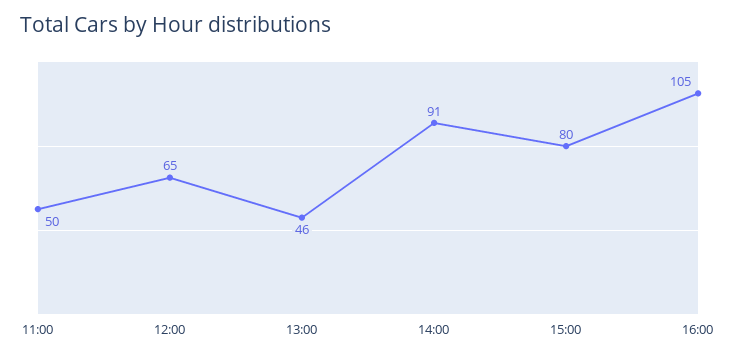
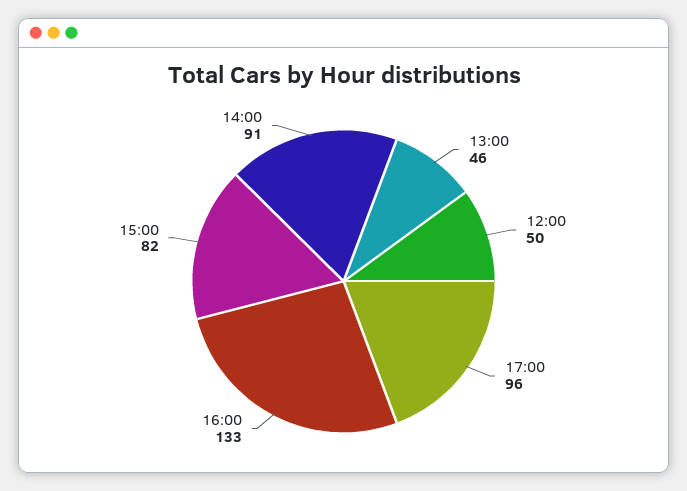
11:00: 50 -> none
12:00: 65 -> 50
15:00: 80 -> 82
16:00: 105 -> 133
17:00: none -> 96

